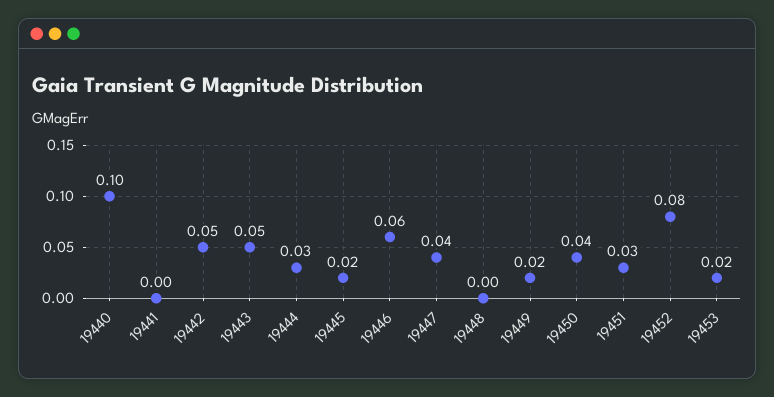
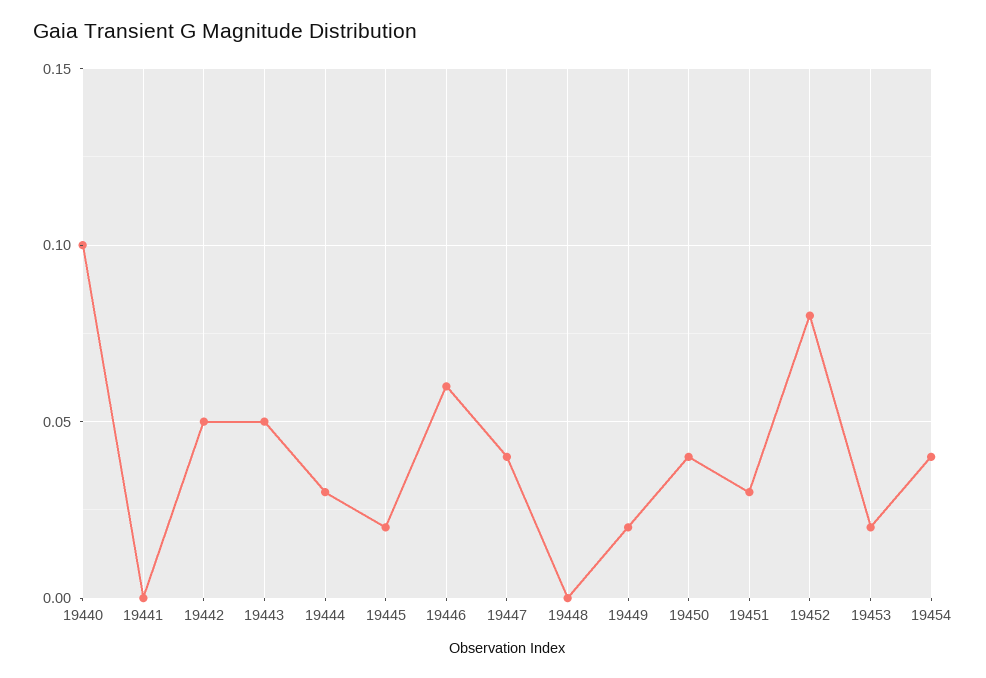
19454: none -> 0.04

